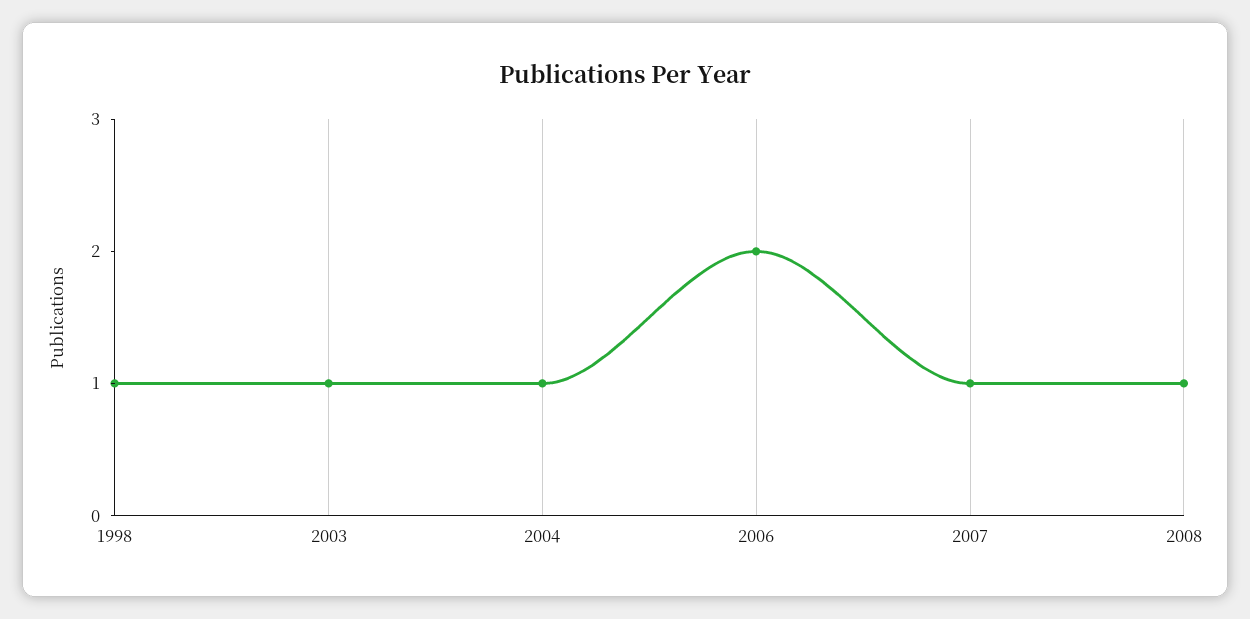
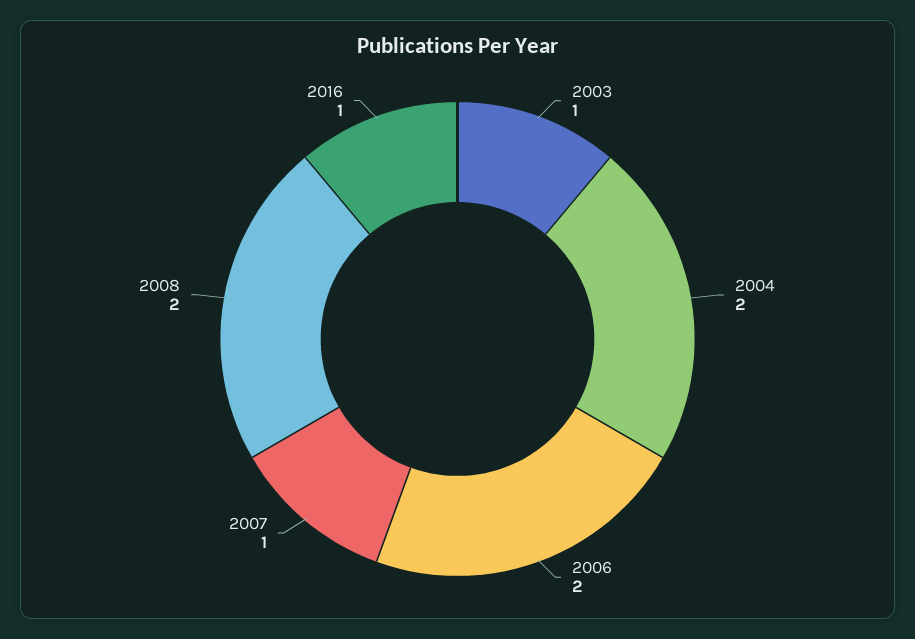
1998: 1 -> none
2004: 1 -> 2
2008: 1 -> 2
2016: none -> 1

